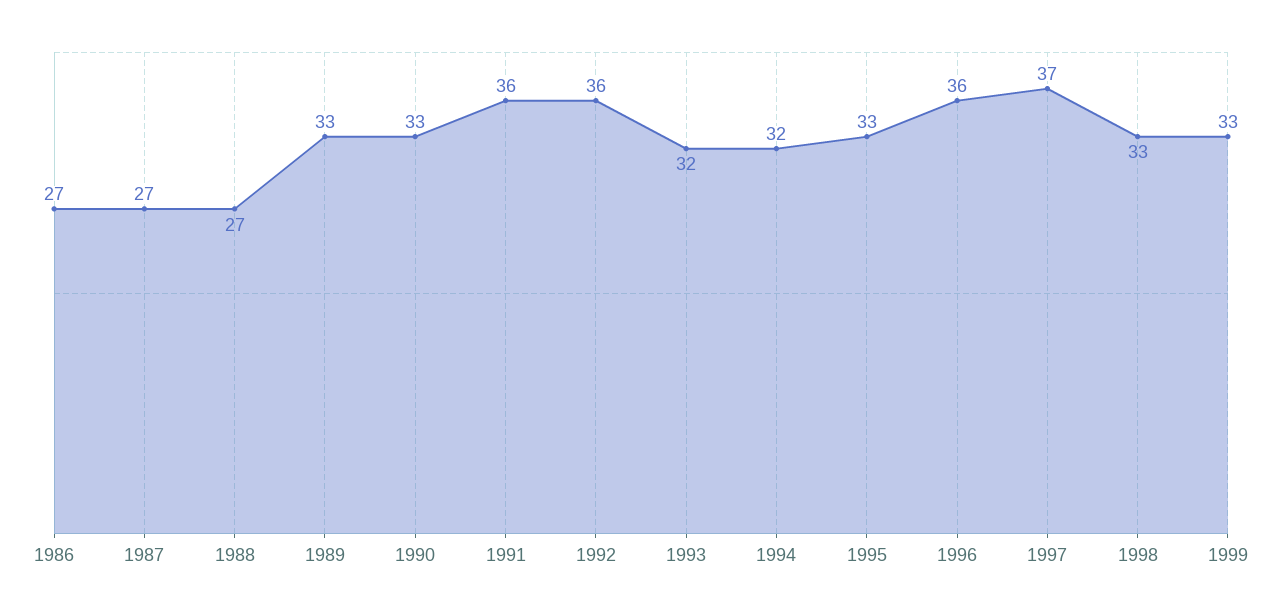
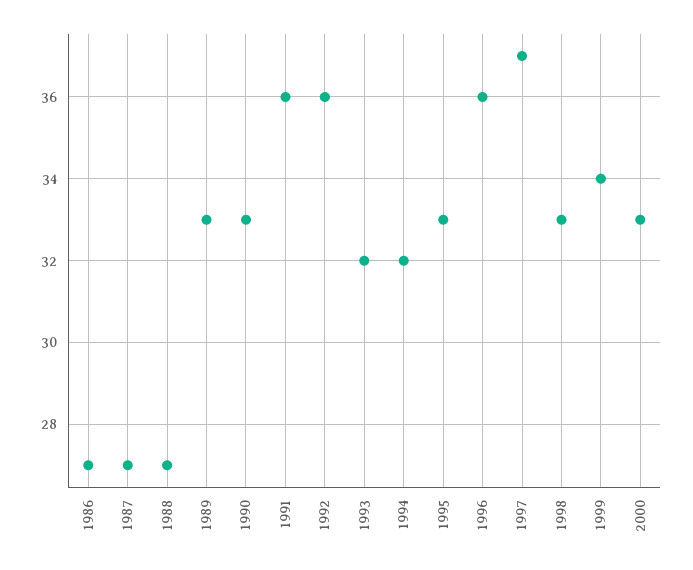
1999: 33 -> 34
2000: none -> 33

